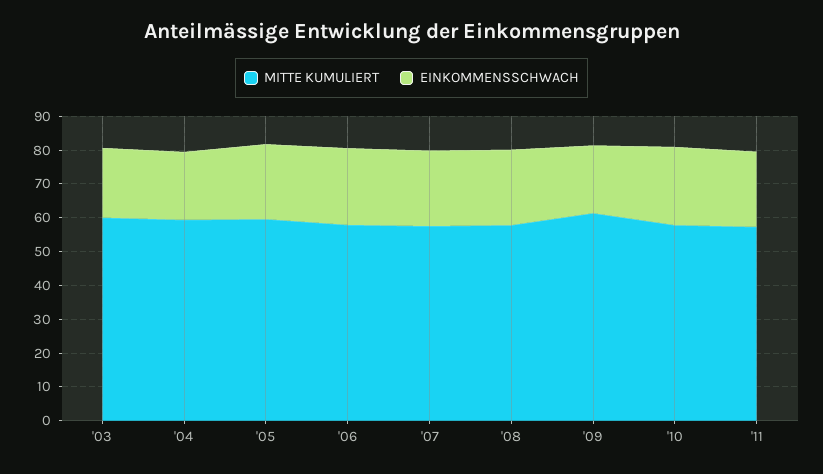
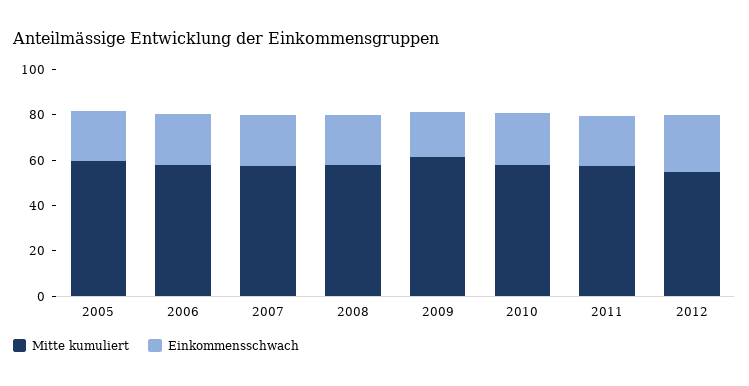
MITTE KUMULIERT, '03: 60 -> none
EINKOMMENSSCHWACH, '03: 20 -> none
MITTE KUMULIERT, '04: 60 -> none
EINKOMMENSSCHWACH, '04: 20 -> none
MITTE KUMULIERT, 2012: none -> 55
EINKOMMENSSCHWACH, 2012: none -> 25

